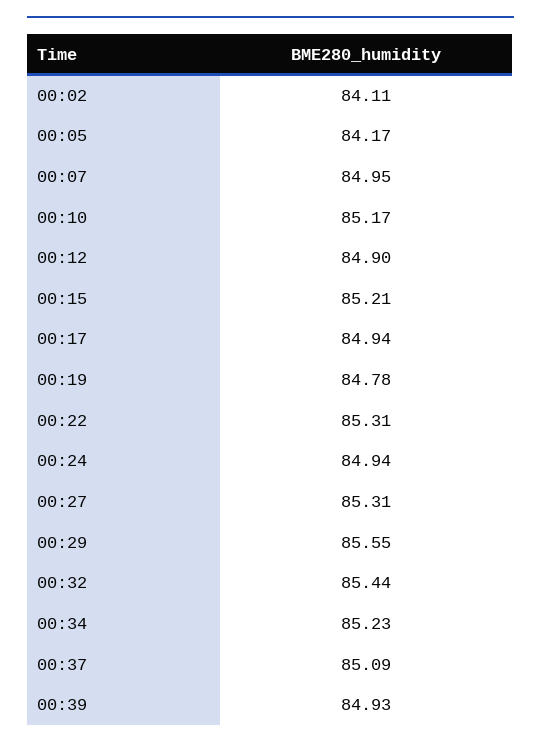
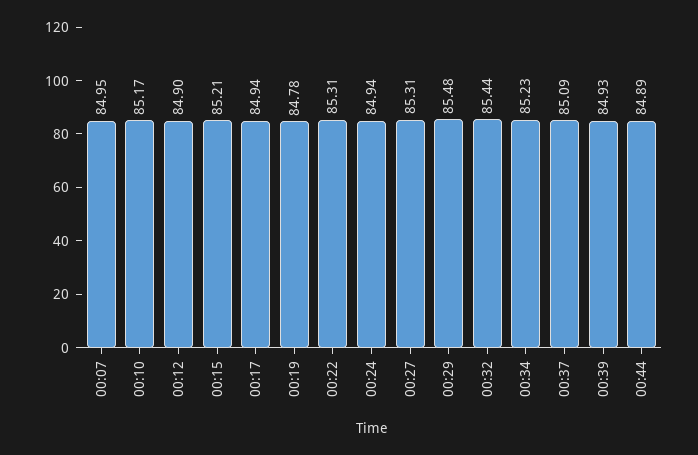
00:02: 84.11 -> none
00:05: 84.17 -> none
00:29: 85.55 -> 85.48
00:44: none -> 84.89

